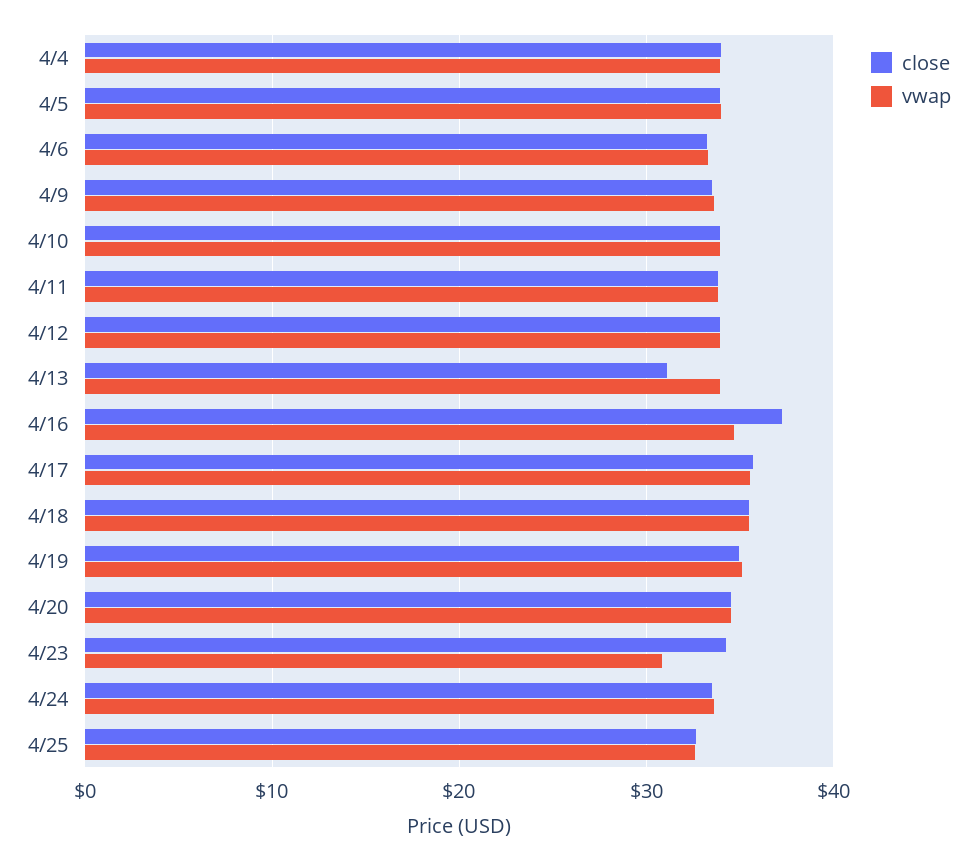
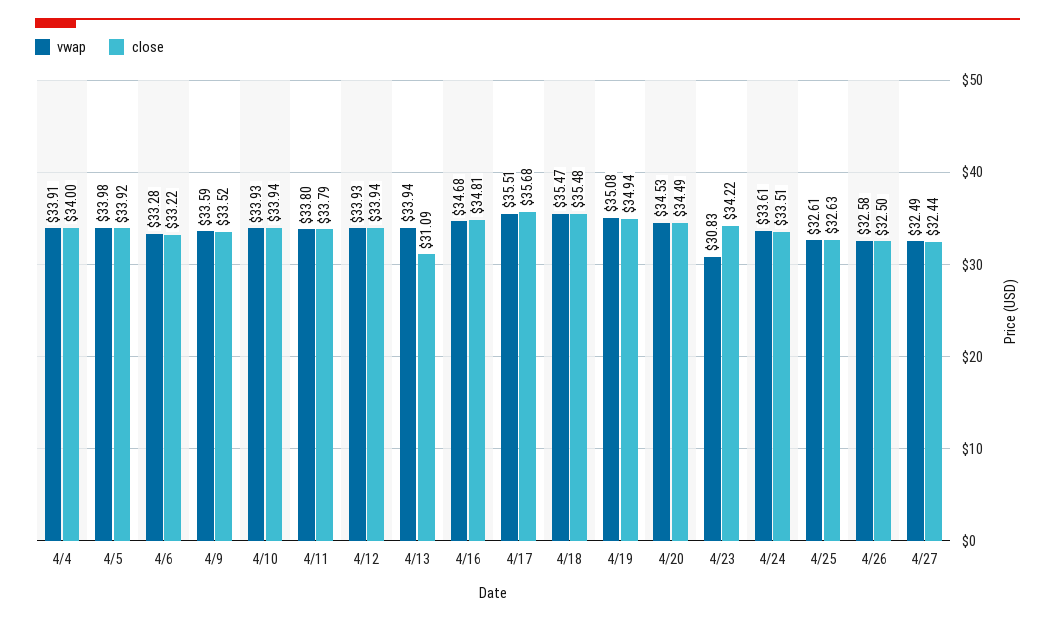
close, 4/16: 37 -> 34.81
vwap, 4/26: none -> 32.58
close, 4/26: none -> 32.5
vwap, 4/27: none -> 32.49
close, 4/27: none -> 32.44

